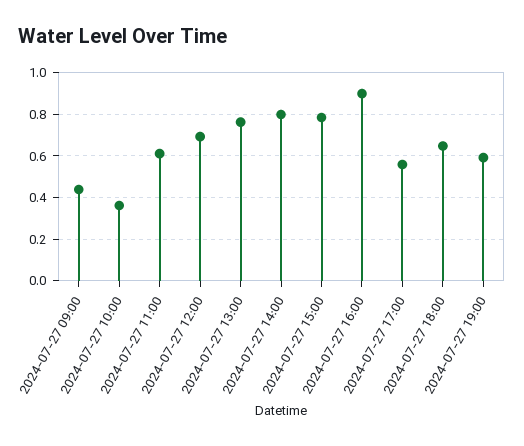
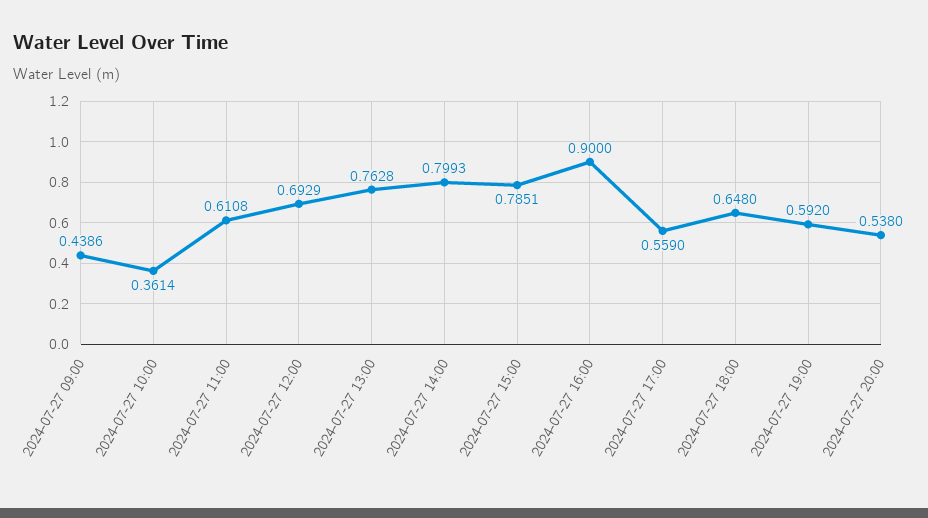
2024-07-27 20:00: none -> 0.538

